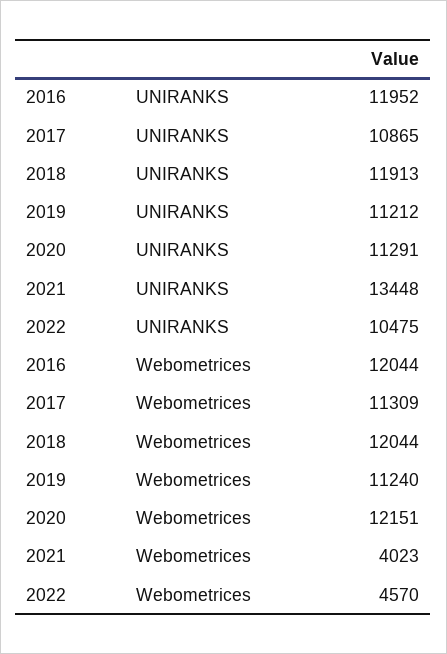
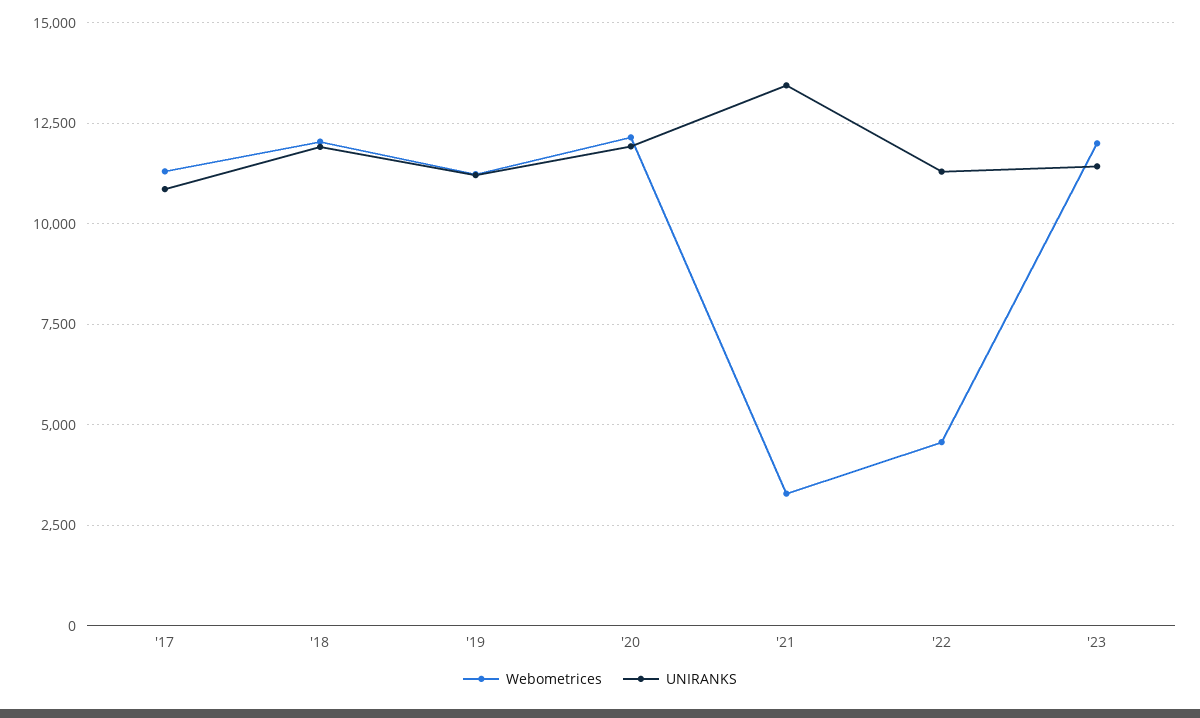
UNIRANKS, 2016: 11952 -> none
UNIRANKS, 2020: 11291 -> 12000
UNIRANKS, 2022: 10475 -> 11250
Webometrices, 2016: 12044 -> none
Webometrices, 2021: 4023 -> 3250
Webometrices, '23: none -> 12000
UNIRANKS, '23: none -> 11500

